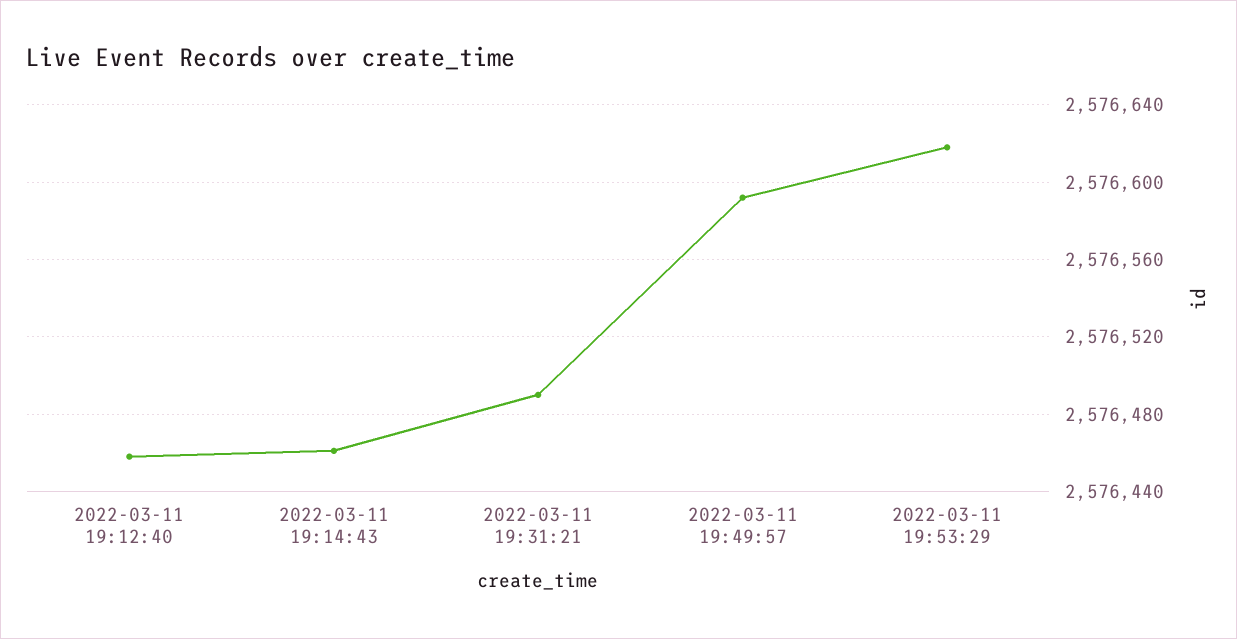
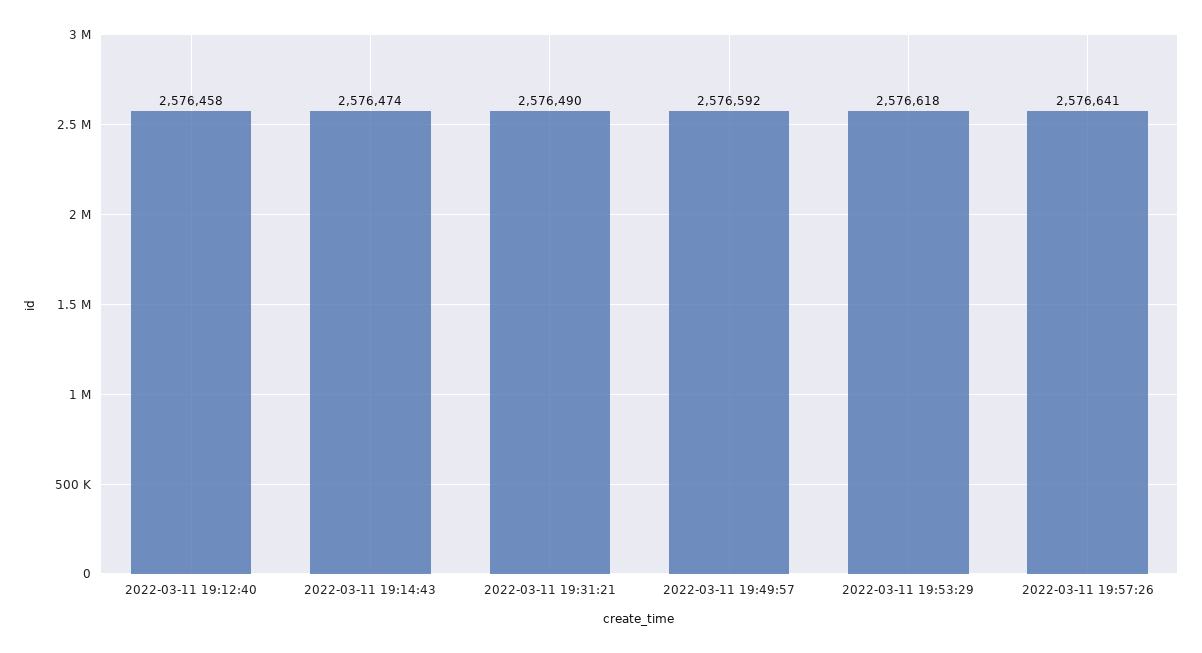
2022-03-11 19:14:43: 2576460 -> 2576474
2022-03-11 19:57:26: none -> 2576641

